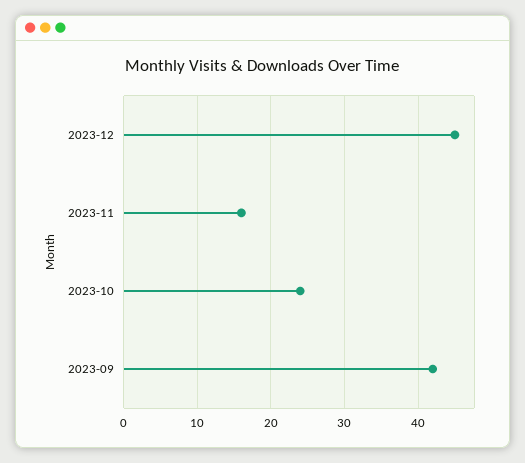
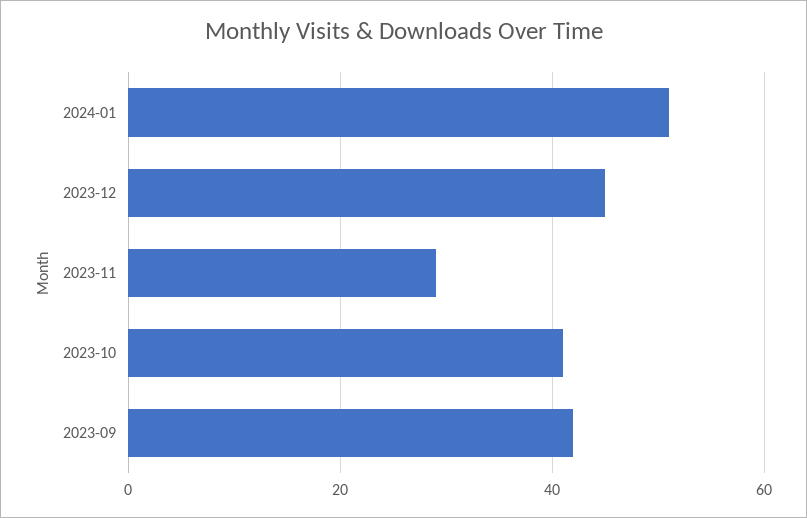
2023-11: 16 -> 30
2023-10: 24 -> 40
2024-01: none -> 50

